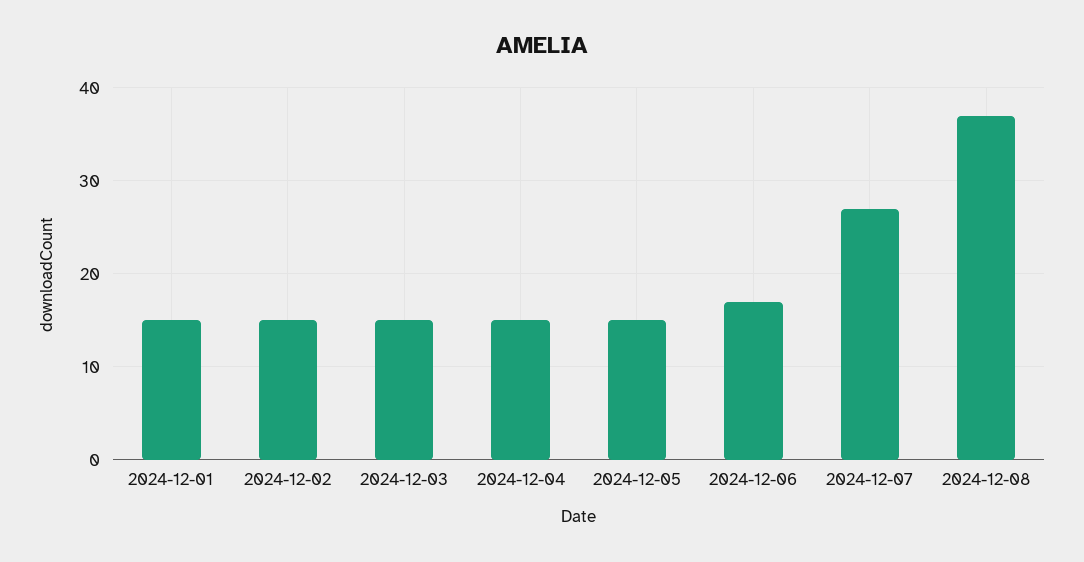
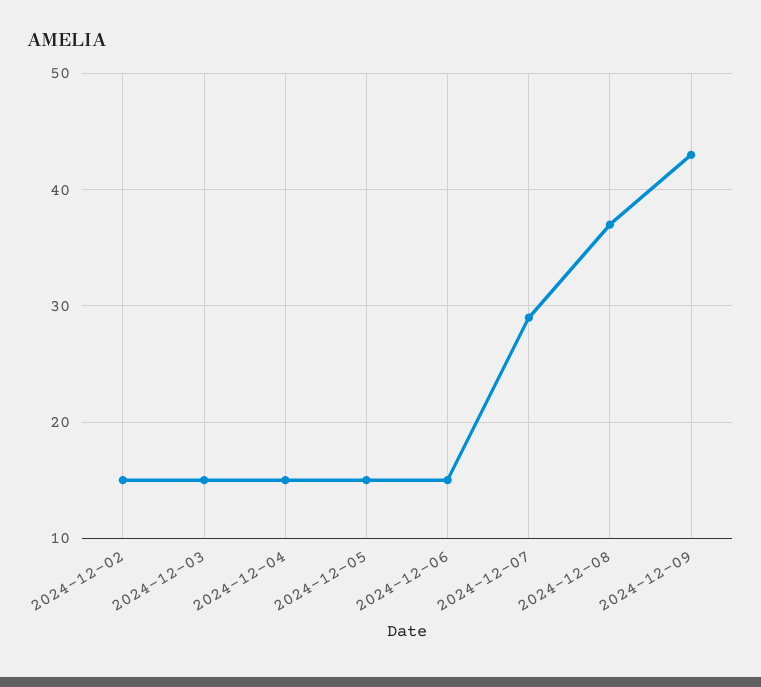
2024-12-01: 15 -> none
2024-12-06: 17 -> 15
2024-12-07: 27 -> 29
2024-12-09: none -> 43

